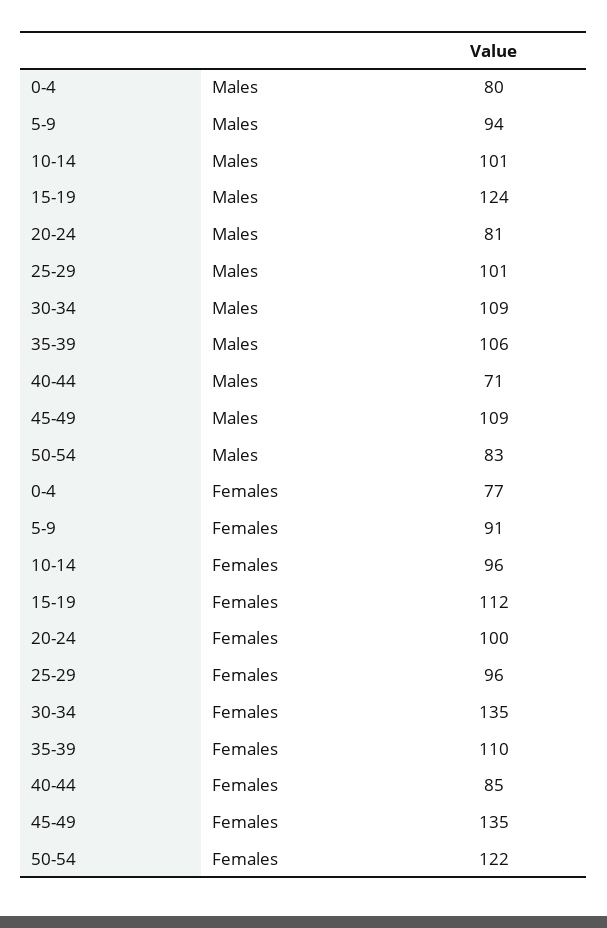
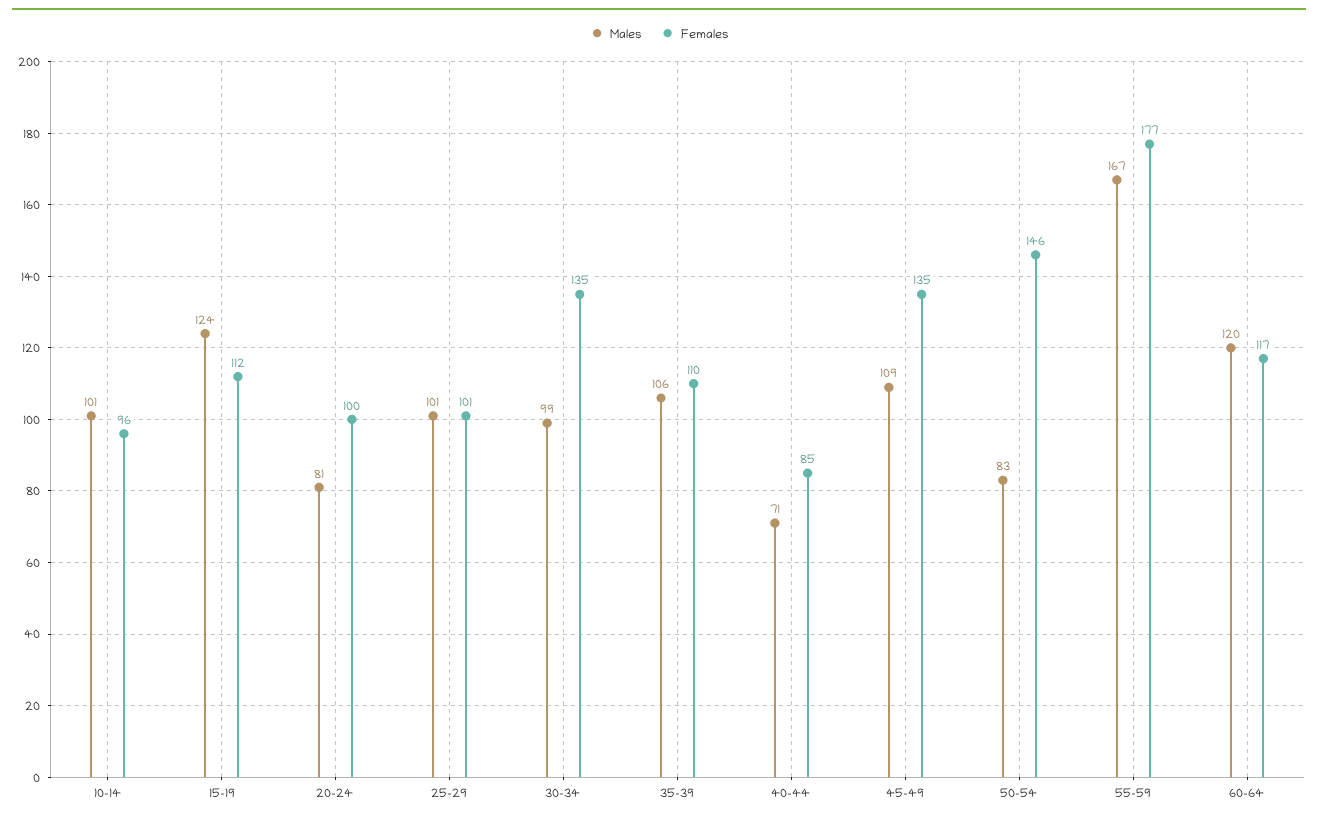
Males, 0-4: 80 -> none
Males, 5-9: 94 -> none
Males, 30-34: 109 -> 99
Females, 0-4: 77 -> none
Females, 5-9: 91 -> none
Females, 25-29: 96 -> 101
Females, 50-54: 122 -> 146
Males, 55-59: none -> 167
Females, 55-59: none -> 177
Males, 60-64: none -> 120
Females, 60-64: none -> 117

